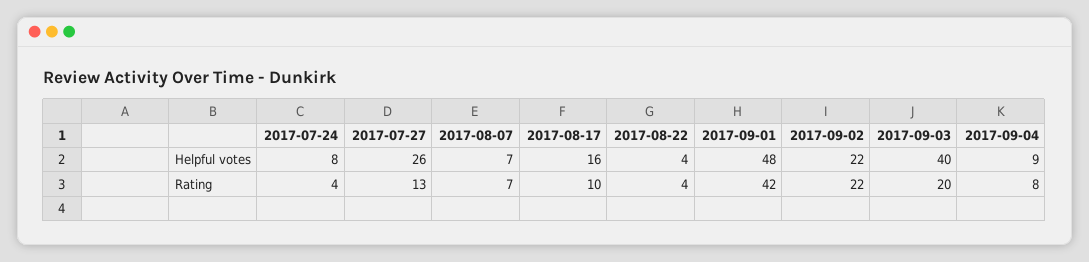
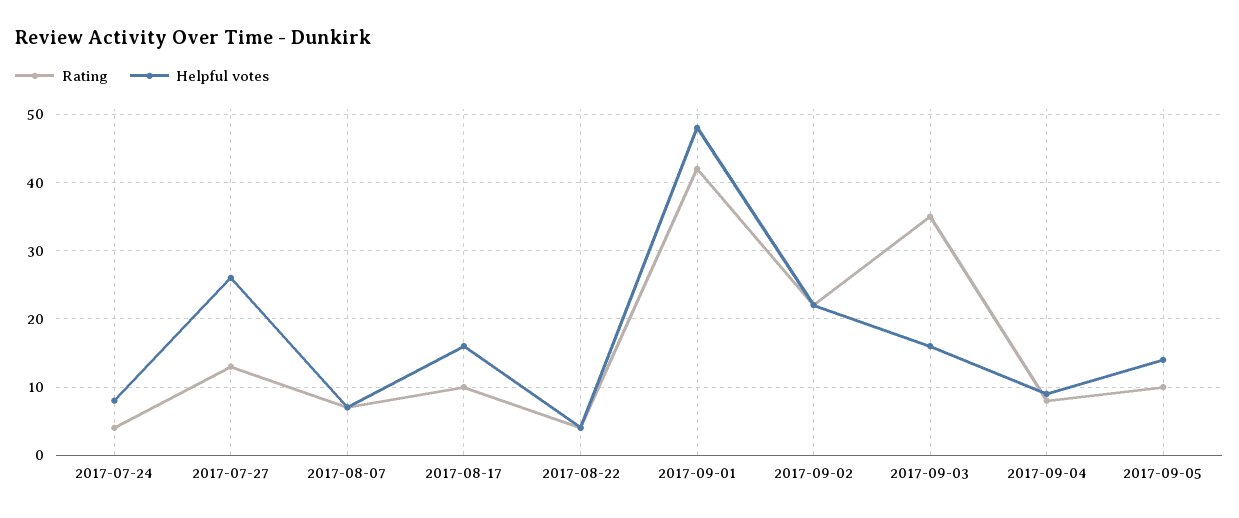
Helpful votes, 2017-09-03: 40 -> 16
Rating, 2017-09-03: 20 -> 35
Rating, 2017-09-05: none -> 10
Helpful votes, 2017-09-05: none -> 14

